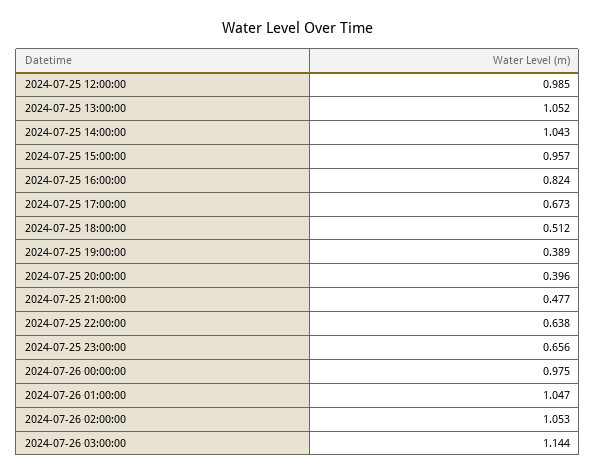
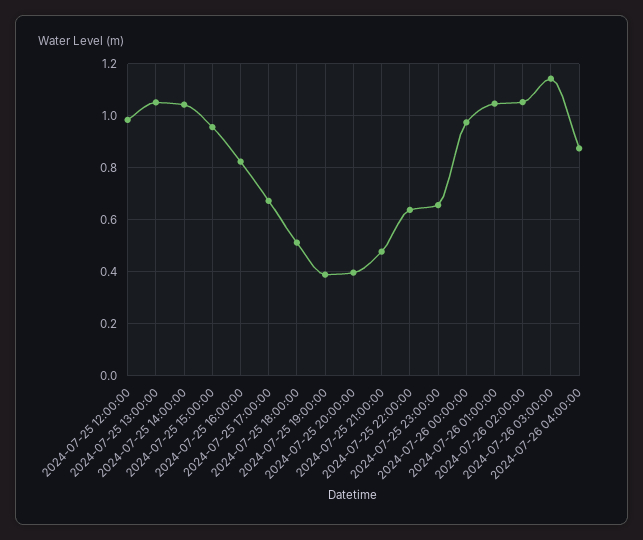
2024-07-26 04:00:00: none -> 0.875

